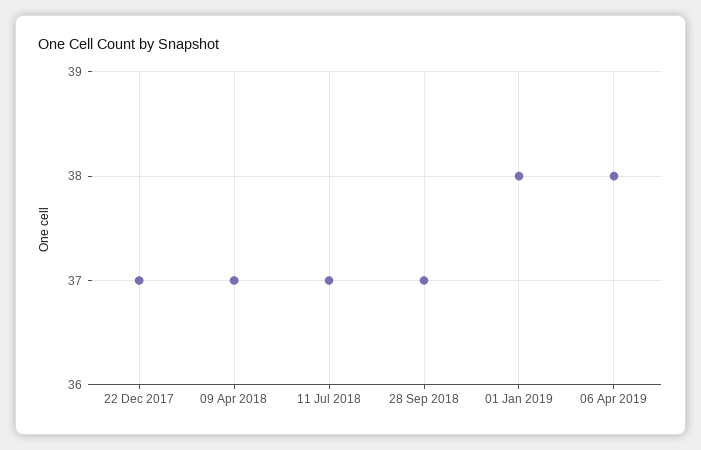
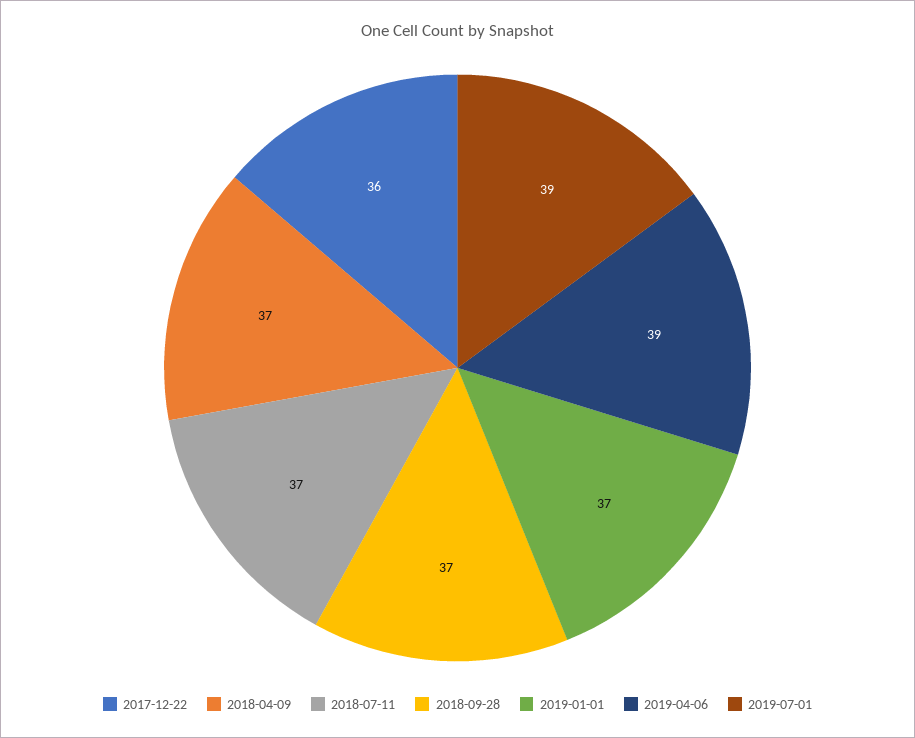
22 Dec 2017: 37 -> 36
01 Jan 2019: 38 -> 37
06 Apr 2019: 38 -> 39
2019-07-01: none -> 39

